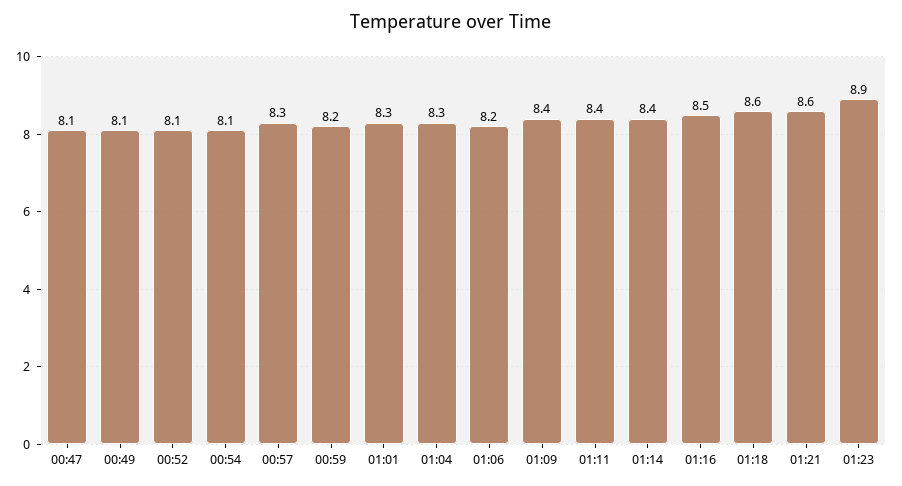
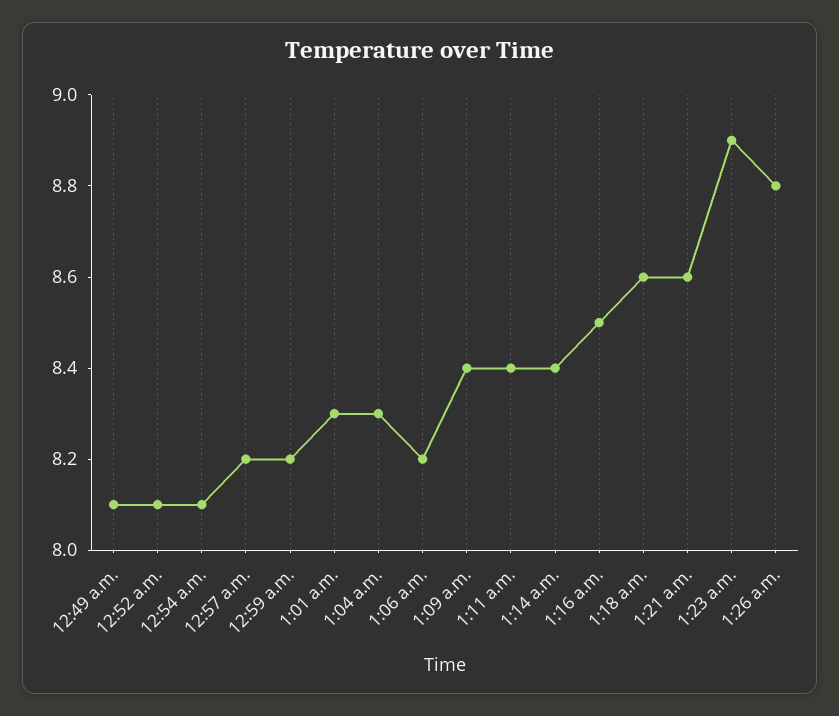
00:47: 8.1 -> none
00:57: 8.3 -> 8.2
1:26 a.m.: none -> 8.8

